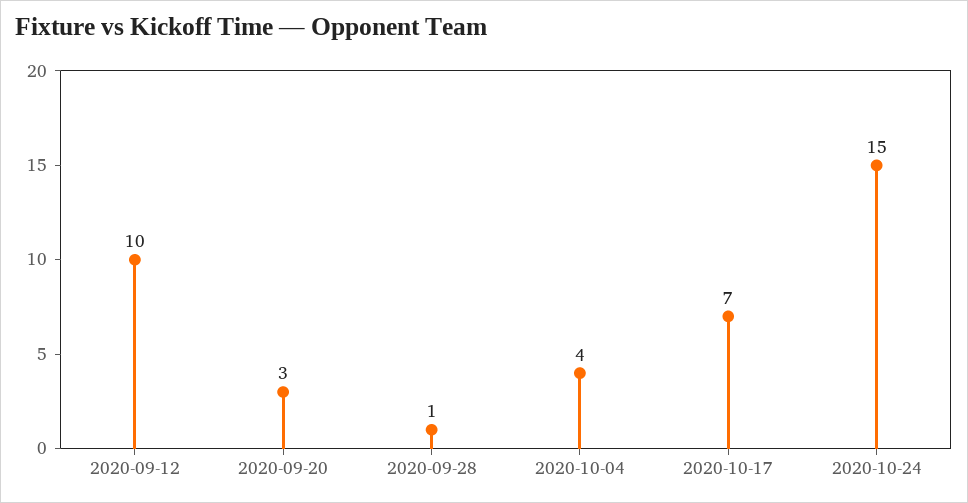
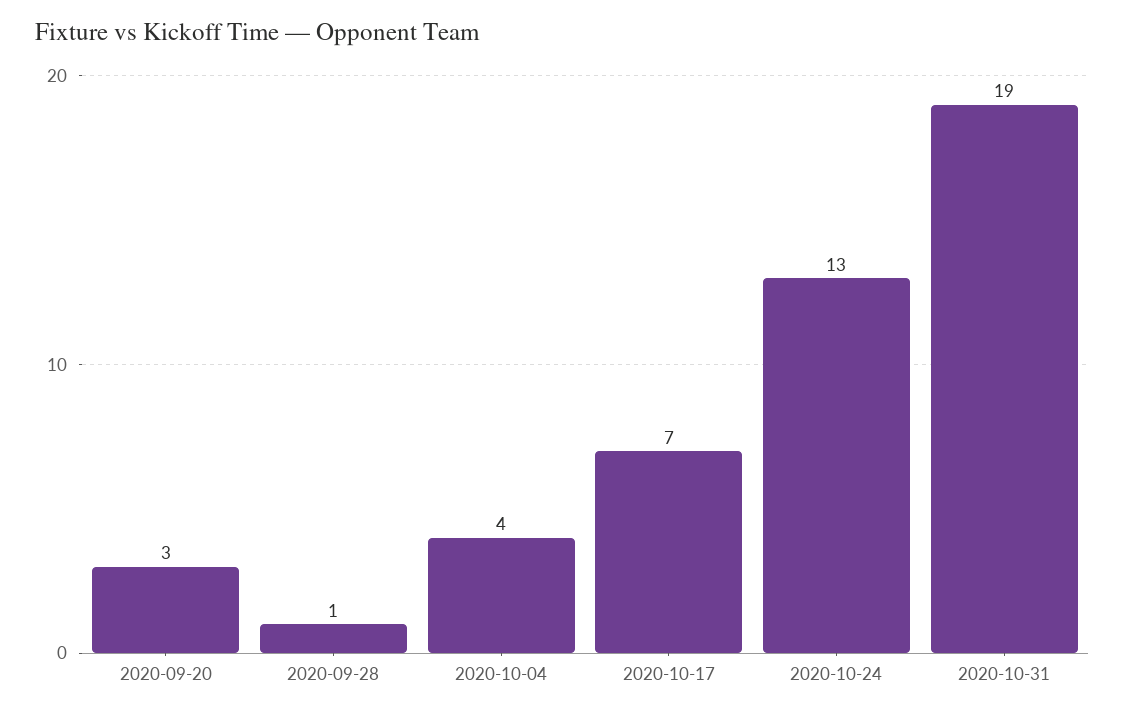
2020-09-12: 10 -> none
2020-10-24: 15 -> 13
2020-10-31: none -> 19

